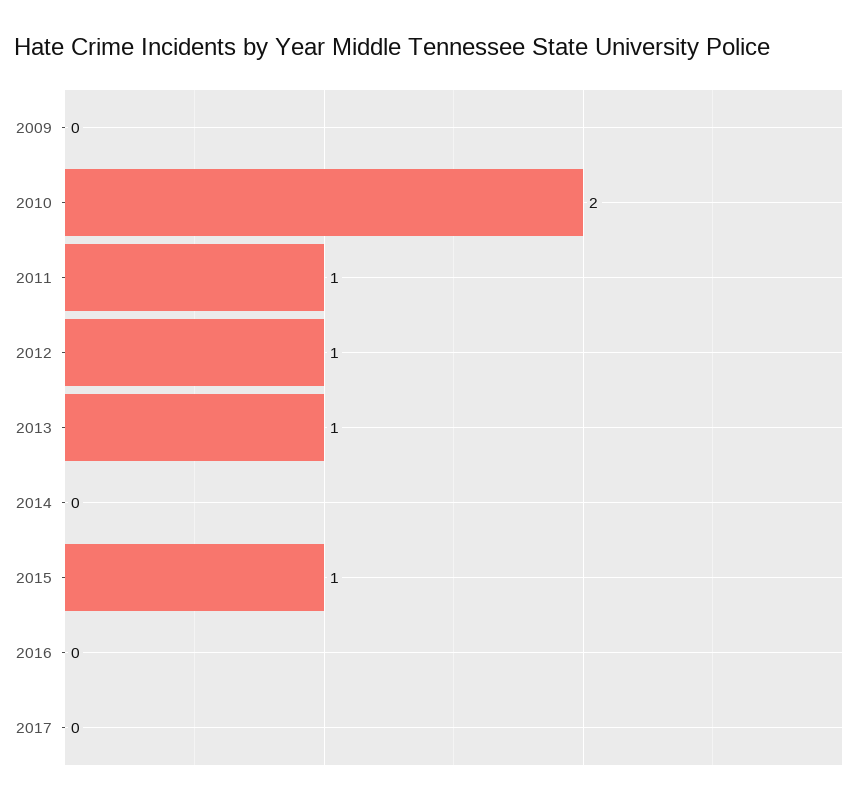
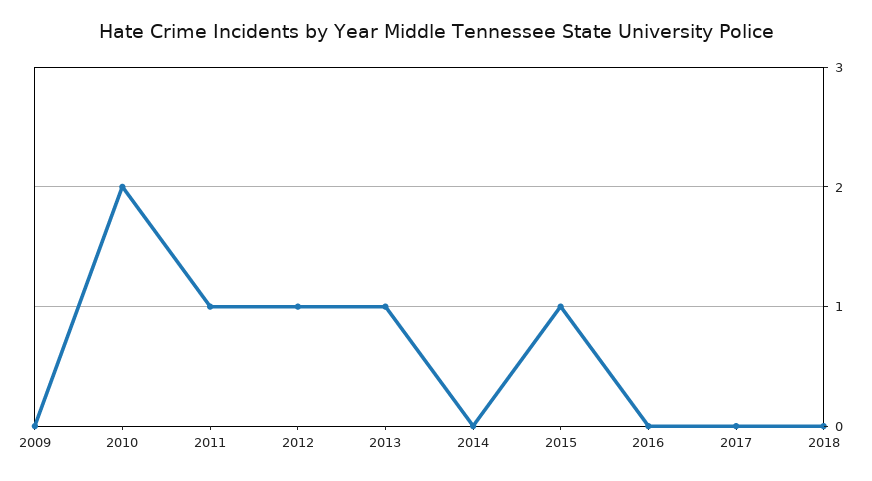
2018: none -> 0

